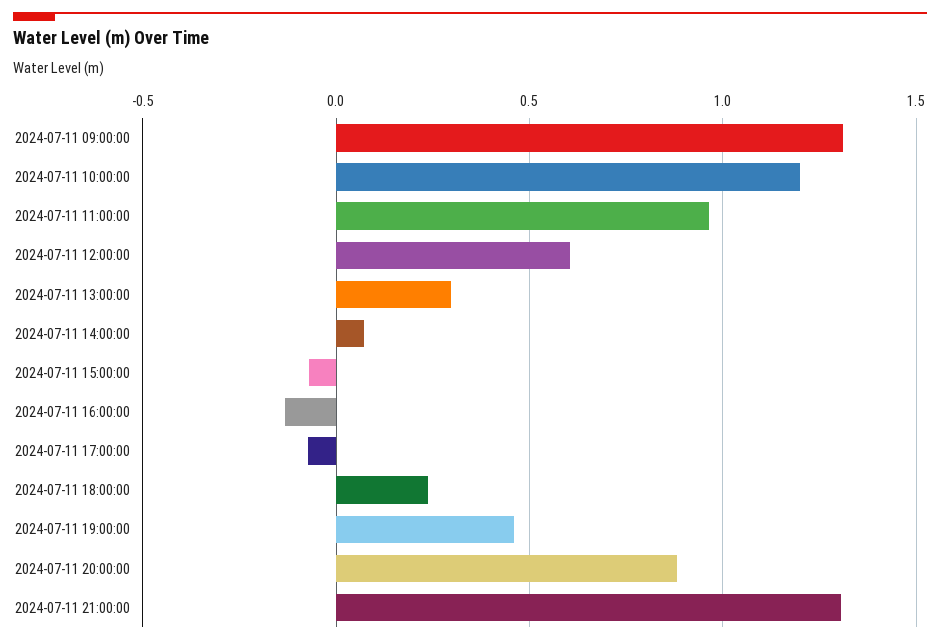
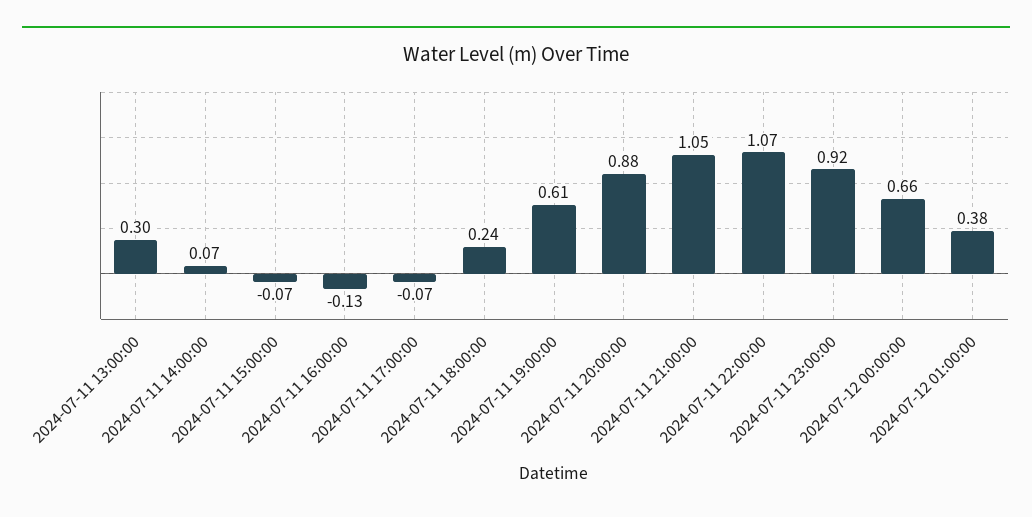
2024-07-11 09:00:00: 1.3 -> none
2024-07-11 10:00:00: 1.2 -> none
2024-07-11 11:00:00: 0.95 -> none
2024-07-11 12:00:00: 0.6 -> none
2024-07-11 19:00:00: 0.45 -> 0.61
2024-07-11 21:00:00: 1.3 -> 1.05
2024-07-11 22:00:00: none -> 1.07
2024-07-11 23:00:00: none -> 0.92
2024-07-12 00:00:00: none -> 0.66
2024-07-12 01:00:00: none -> 0.38

